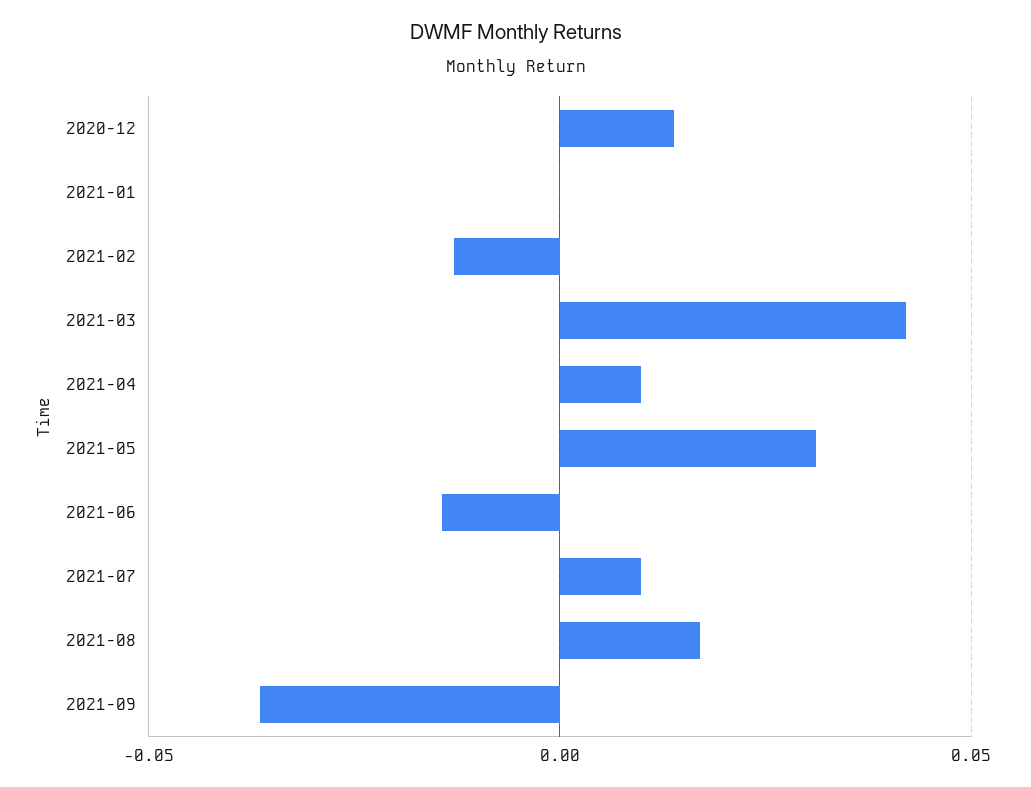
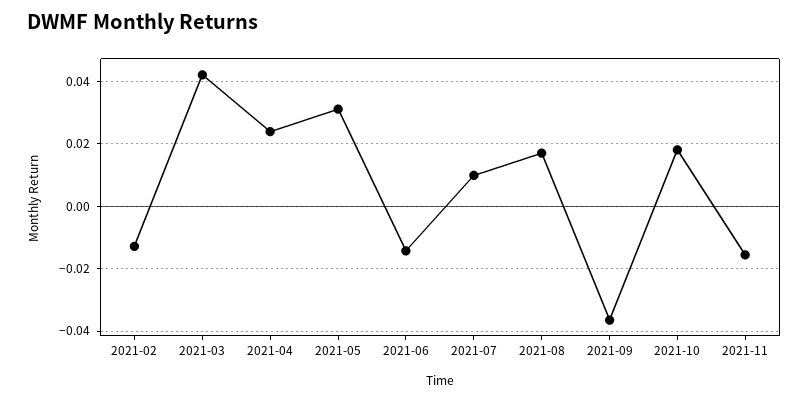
2020-12: 0.015 -> none
2021-01: 0 -> none
2021-04: 0.01 -> 0.024
2021-10: none -> 0.018
2021-11: none -> -0.016

